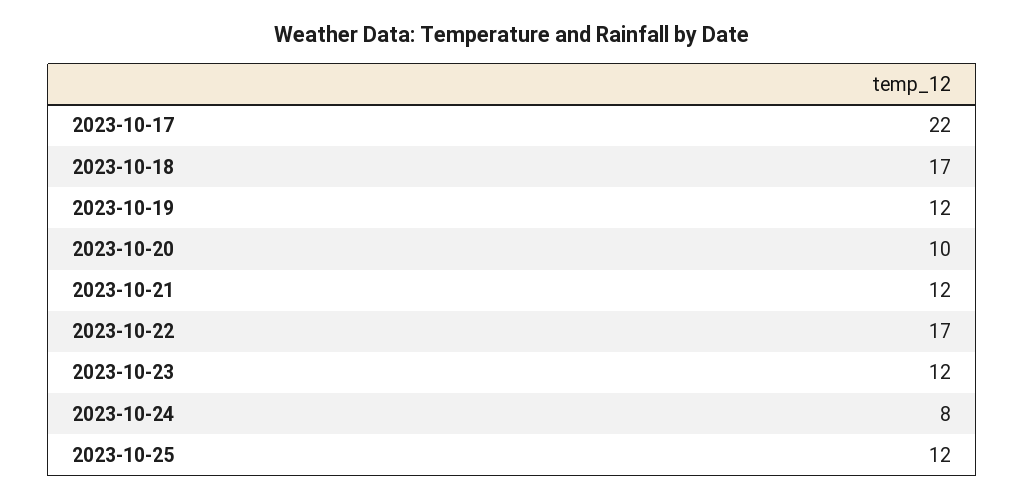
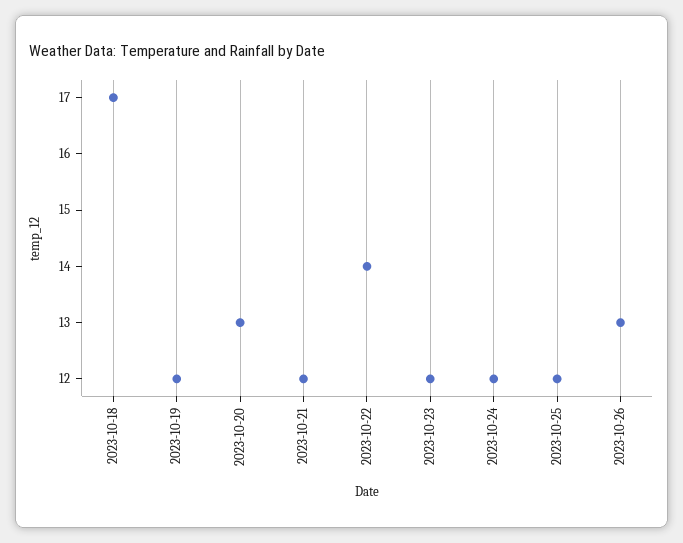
2023-10-17: 22 -> none
2023-10-20: 10 -> 13
2023-10-22: 17 -> 14
2023-10-24: 8 -> 12
2023-10-26: none -> 13

